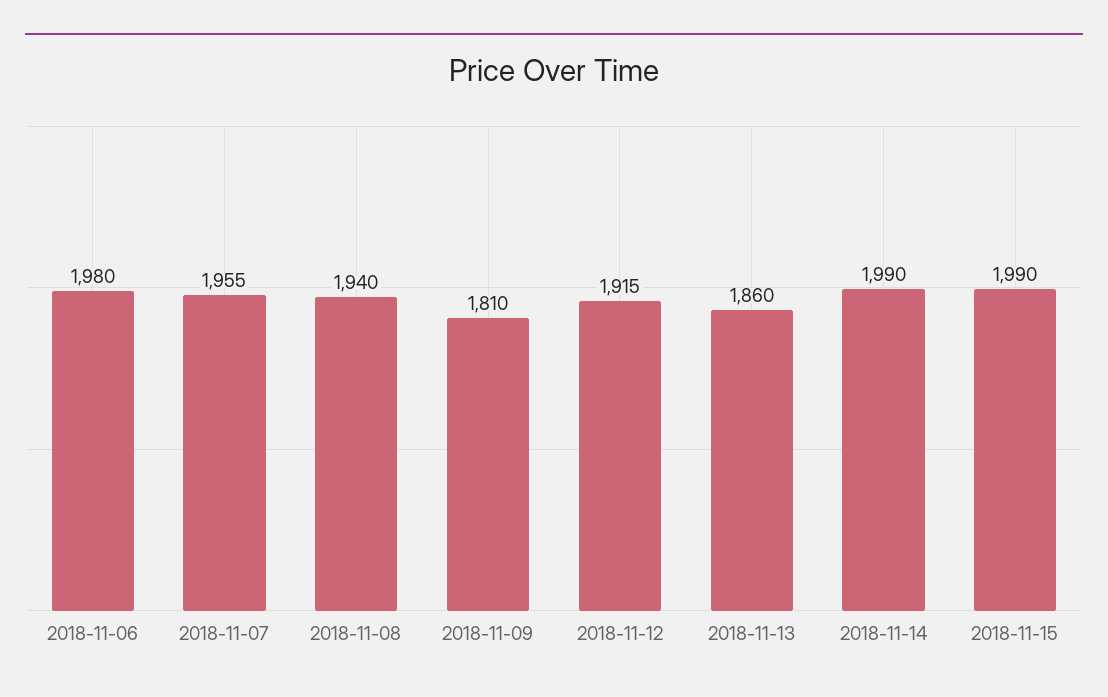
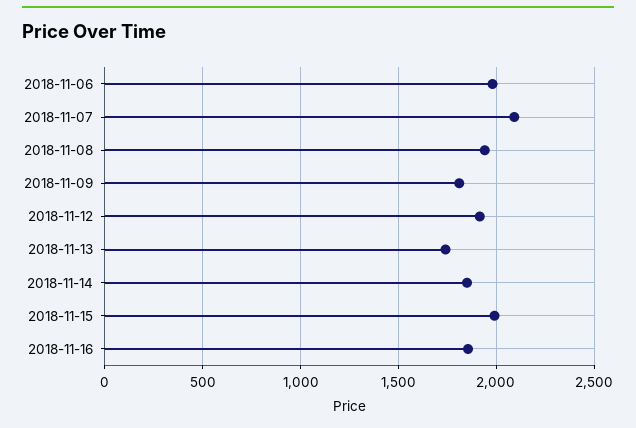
2018-11-07: 1955 -> 2100
2018-11-13: 1860 -> 1750
2018-11-14: 1990 -> 1850
2018-11-16: none -> 1850

